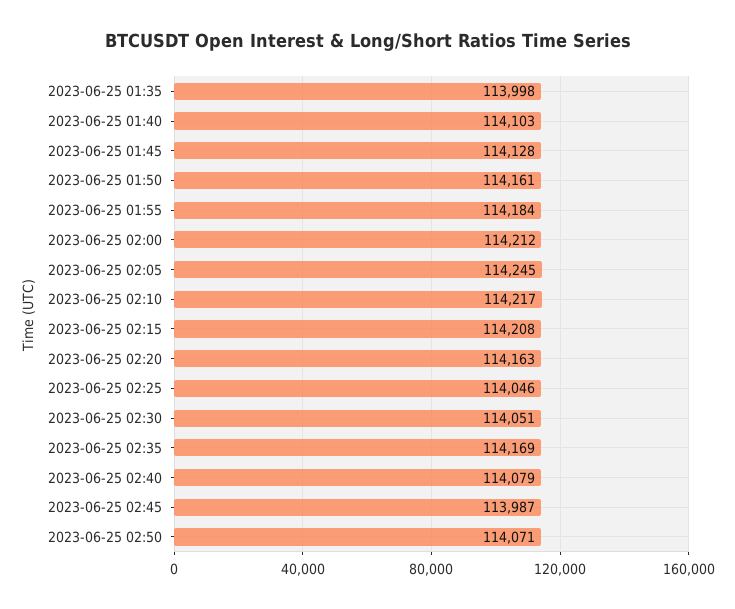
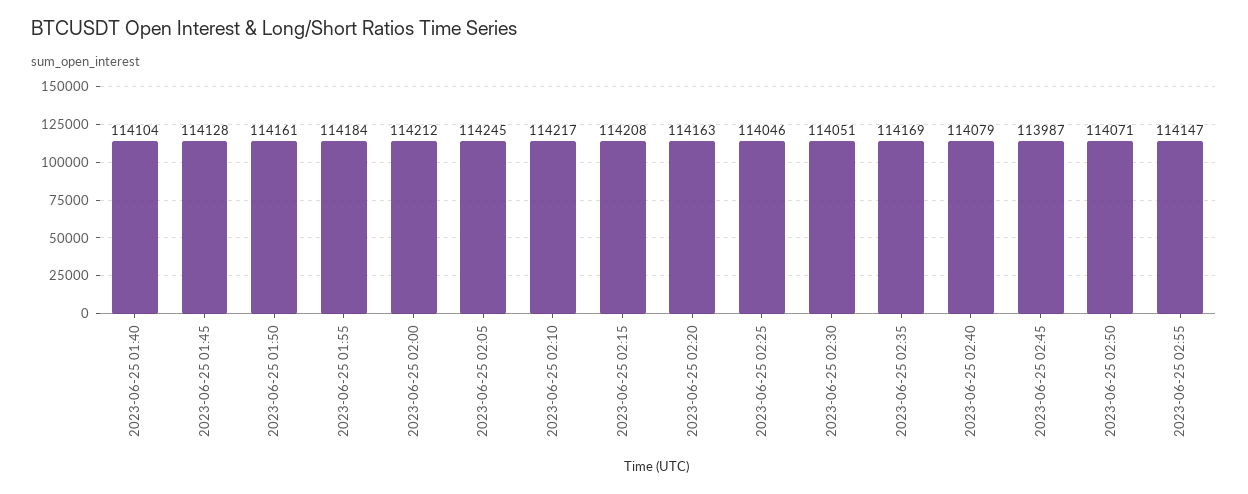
2023-06-25 01:35: 113998 -> none
2023-06-25 01:40: 114103 -> 114104
2023-06-25 02:55: none -> 114147

